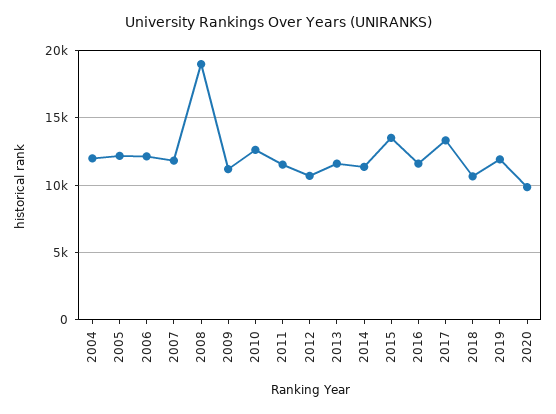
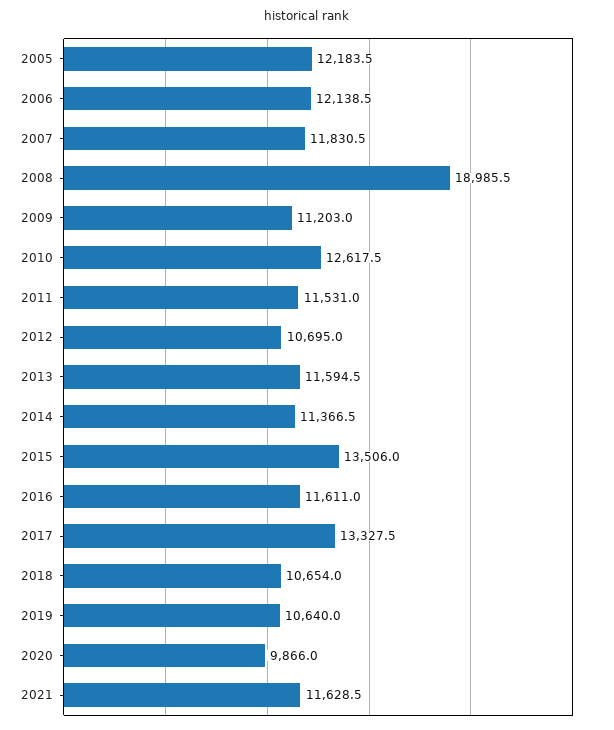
2004: 12000 -> none
2019: 12000 -> 10640
2021: none -> 11628.5

